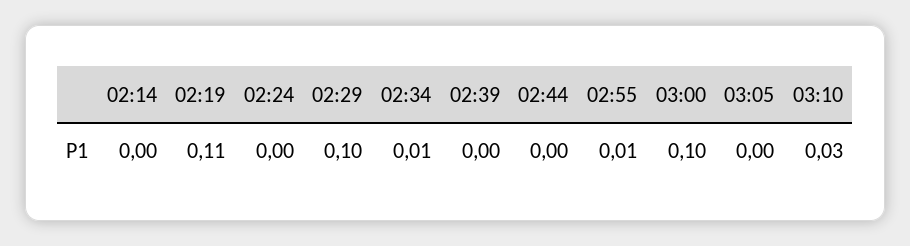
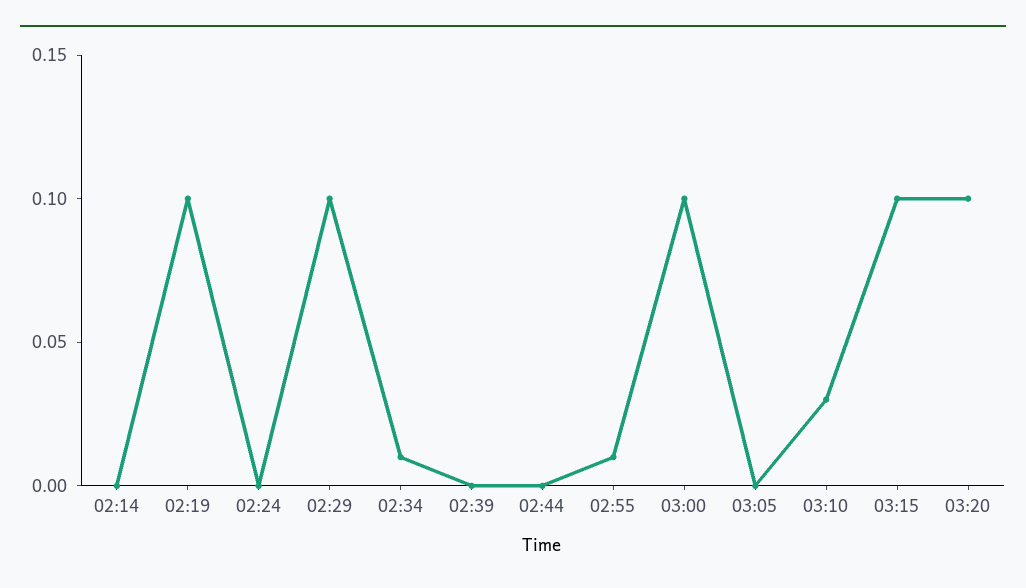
02:19: 0.11 -> 0.1
03:15: none -> 0.1
03:20: none -> 0.1

